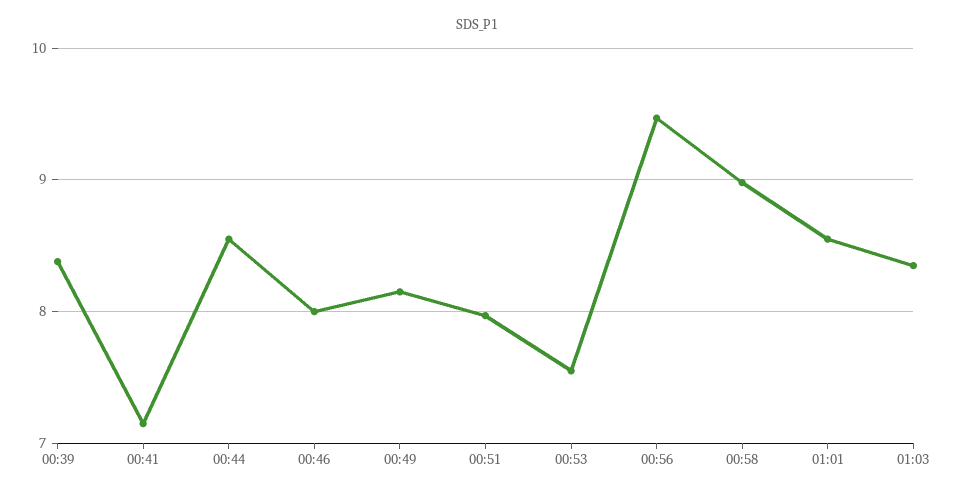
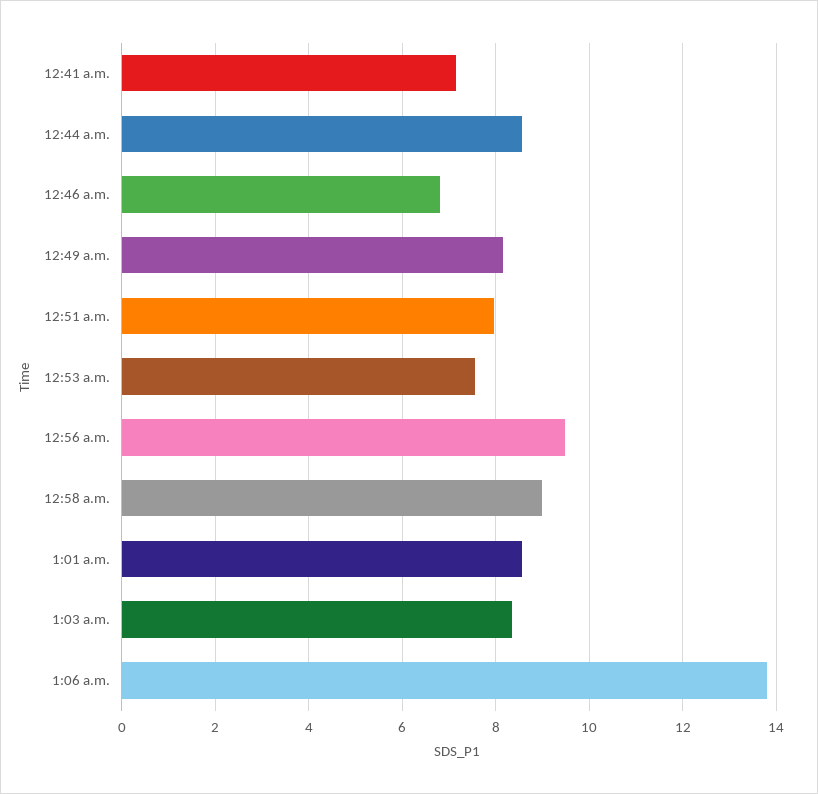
00:39: 8.4 -> none
00:46: 8 -> 6.8
1:06 a.m.: none -> 13.8

